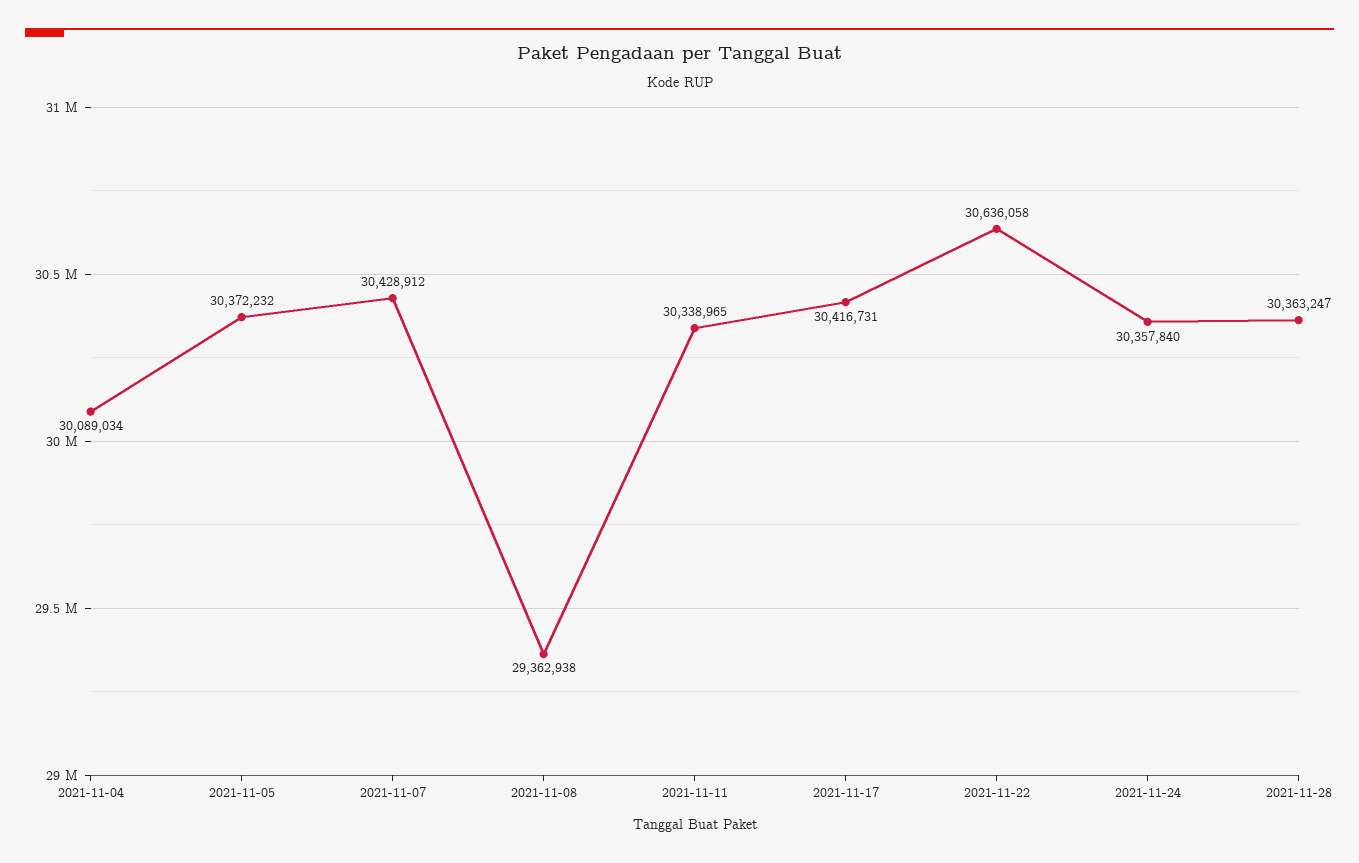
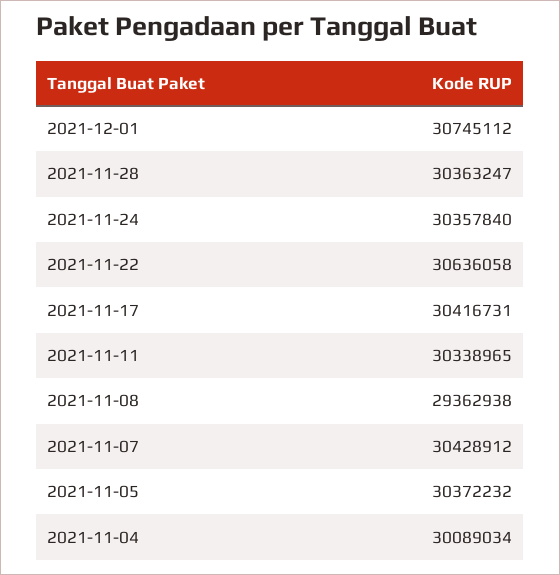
2021-12-01: none -> 30745112

